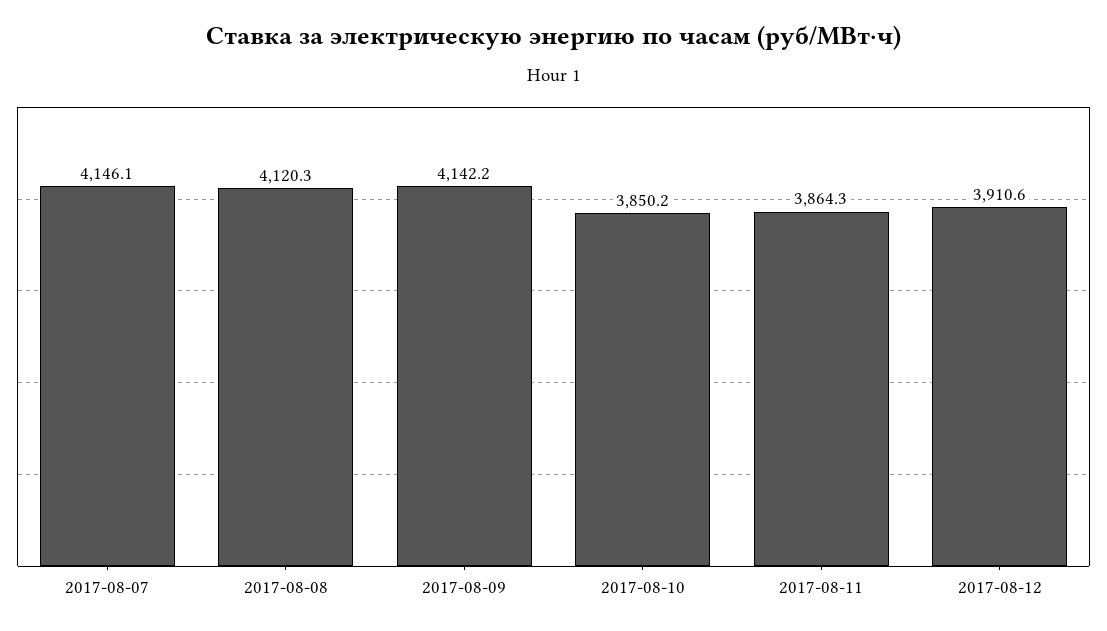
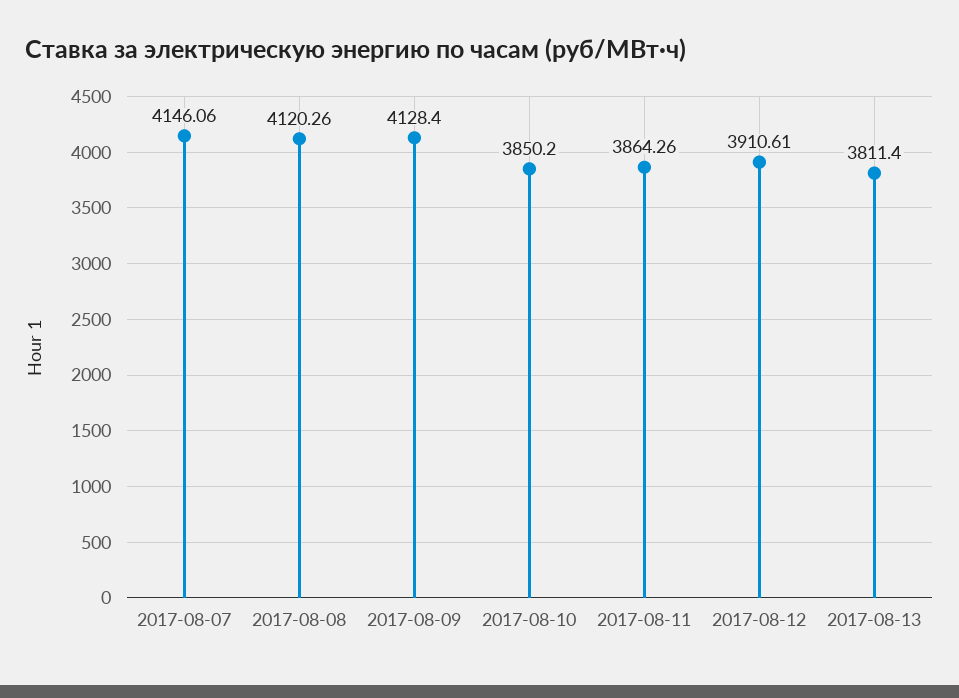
2017-08-09: 4142.2 -> 4128.4
2017-08-13: none -> 3811.4

